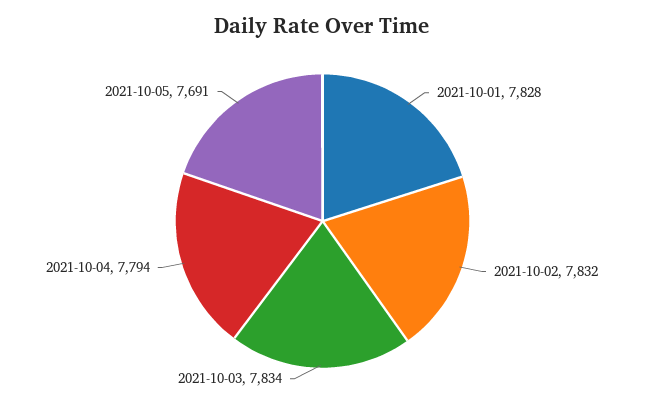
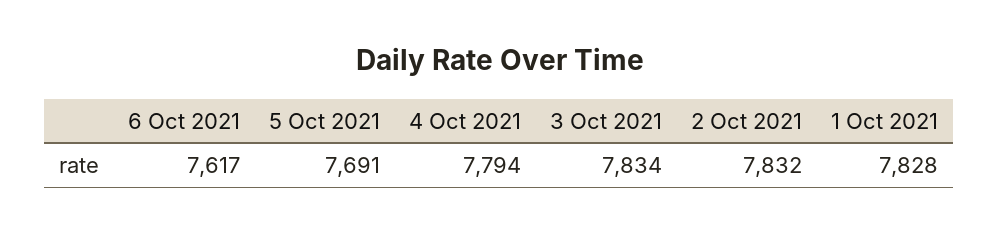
6 Oct 2021: none -> 7617

